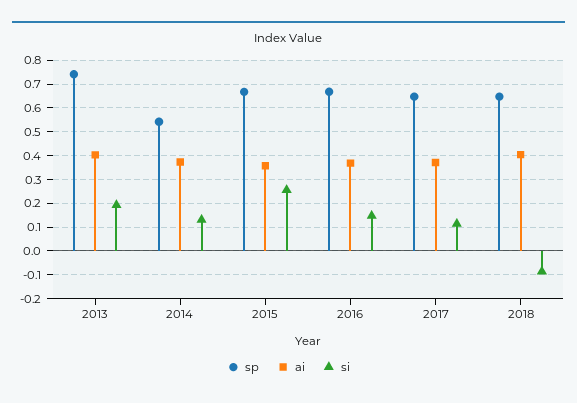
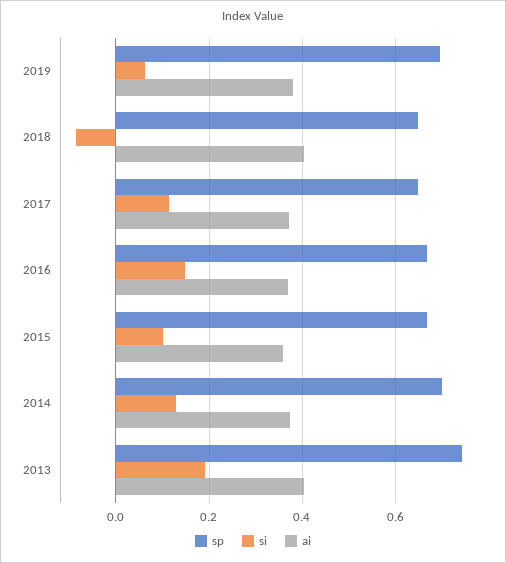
sp, 2014: 0.55 -> 0.7
si, 2015: 0.25 -> 0.1
sp, 2019: none -> 0.7
si, 2019: none -> 0.06
ai, 2019: none -> 0.38

